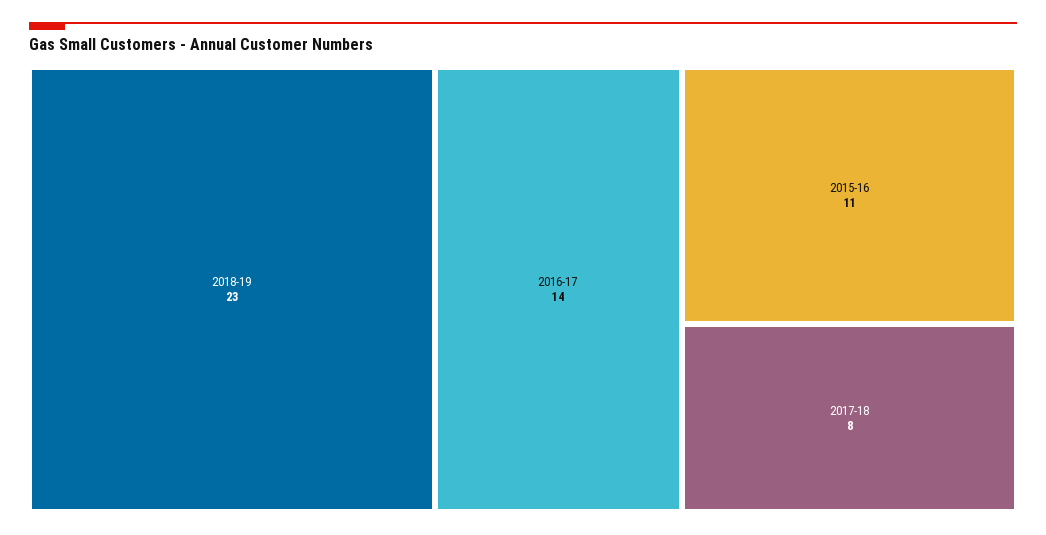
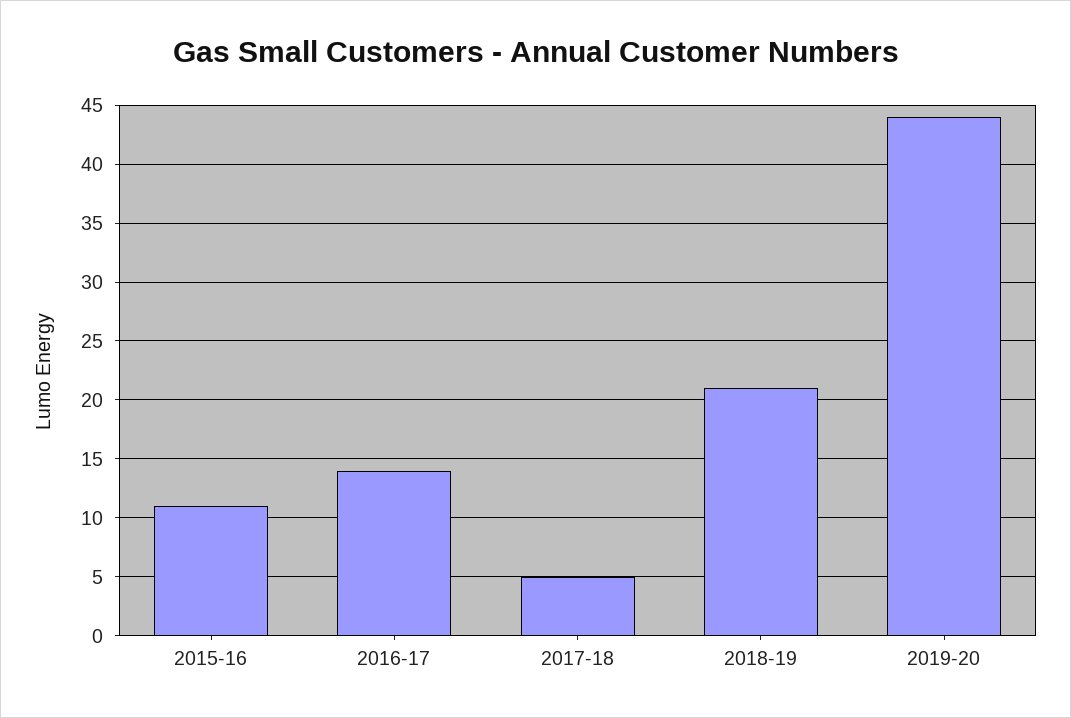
2018-19: 23 -> 21
2017-18: 8 -> 5
2019-20: none -> 44

